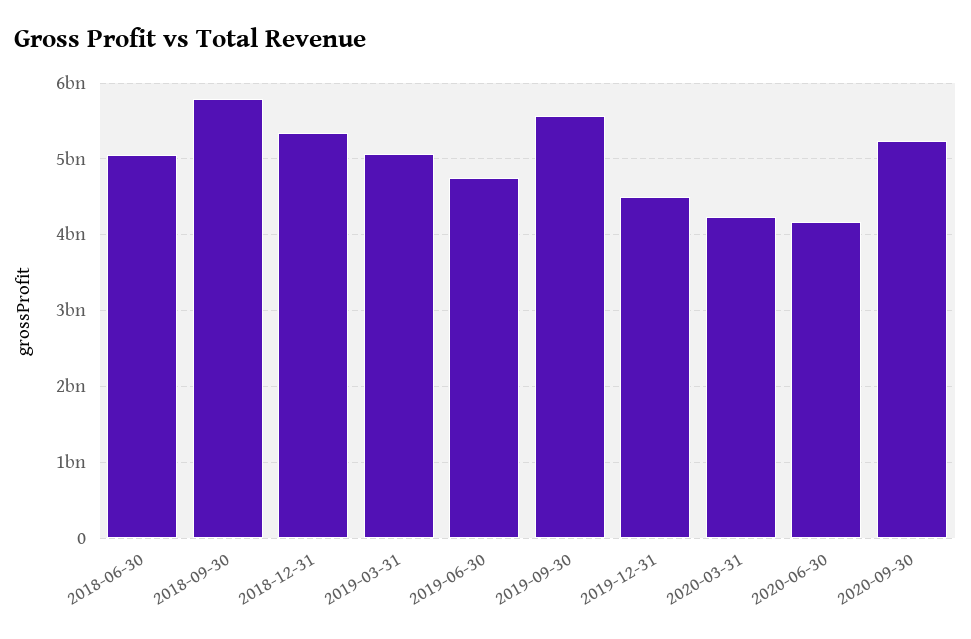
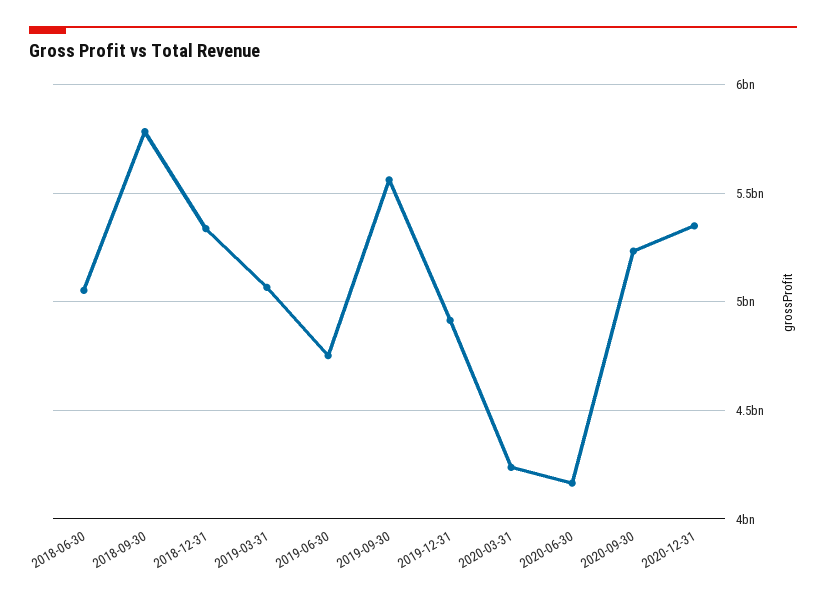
2019-12-31: 4500000000 -> 4900000000
2020-12-31: none -> 5350000000

